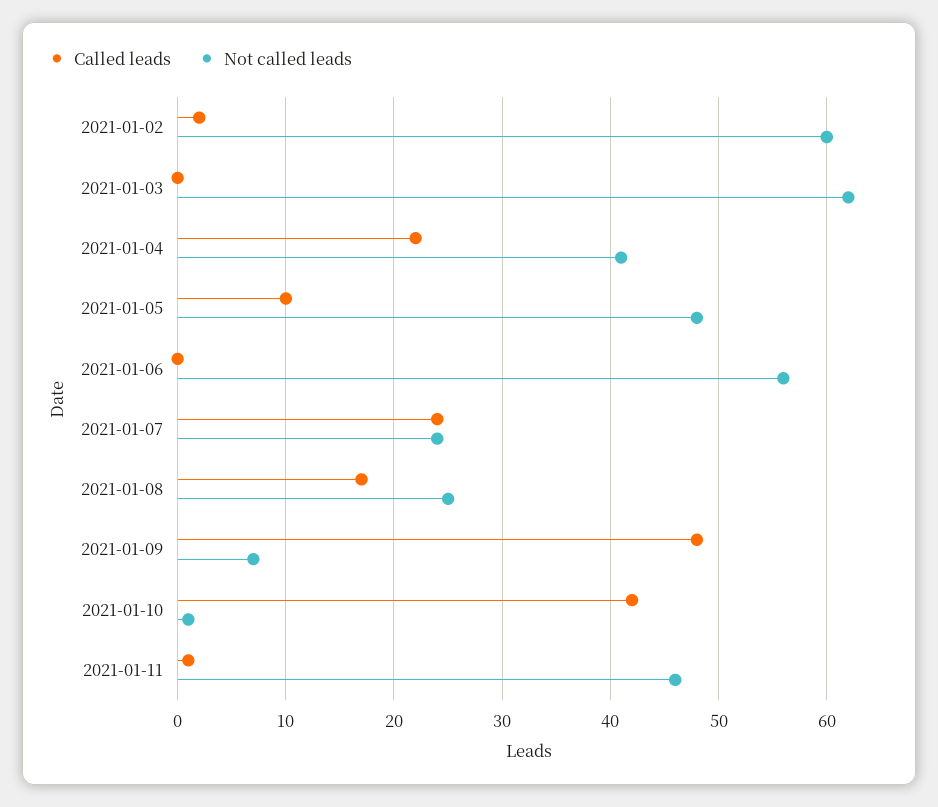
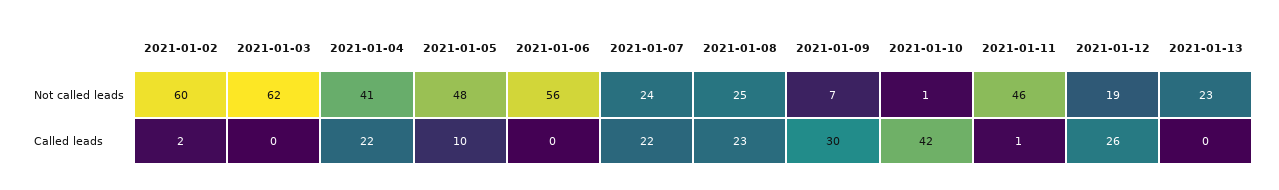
Called leads, 2021-01-07: 24 -> 22
Called leads, 2021-01-08: 17 -> 23
Called leads, 2021-01-09: 48 -> 30
Not called leads, 2021-01-12: none -> 19
Not called leads, 2021-01-13: none -> 23
Called leads, 2021-01-12: none -> 26
Called leads, 2021-01-13: none -> 0

